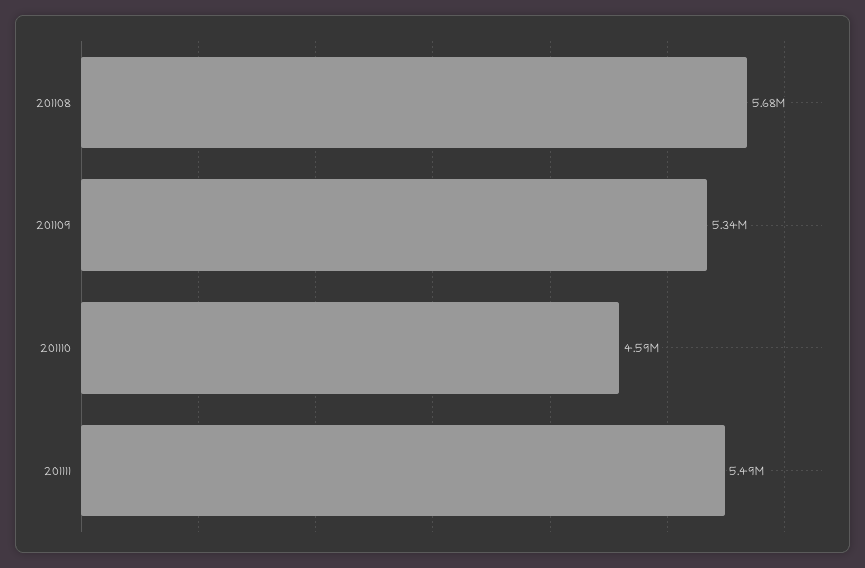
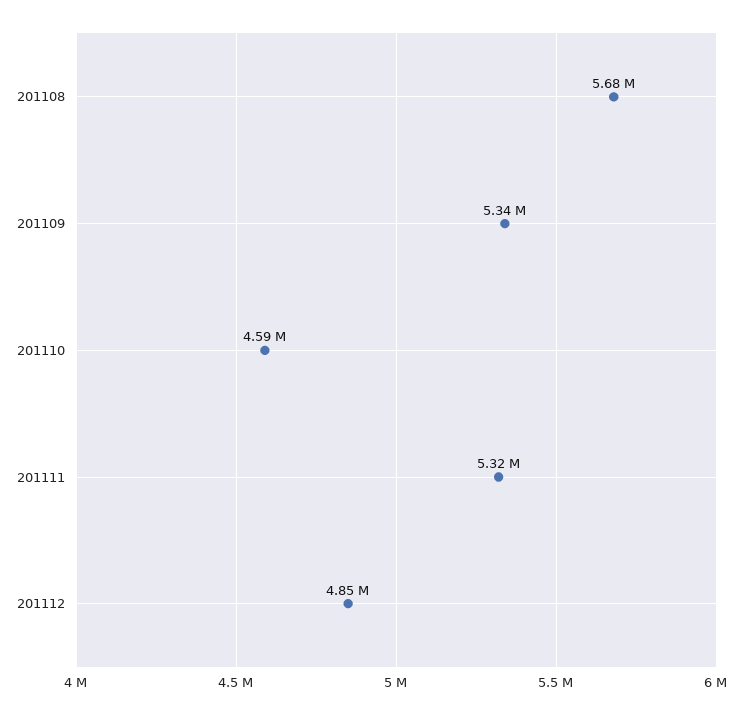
201111: 5490000 -> 5320000
201112: none -> 4850000

